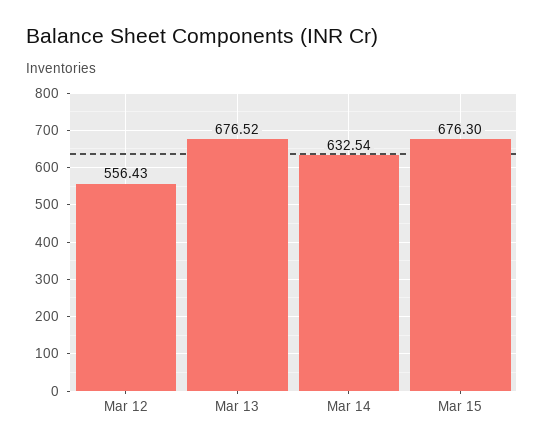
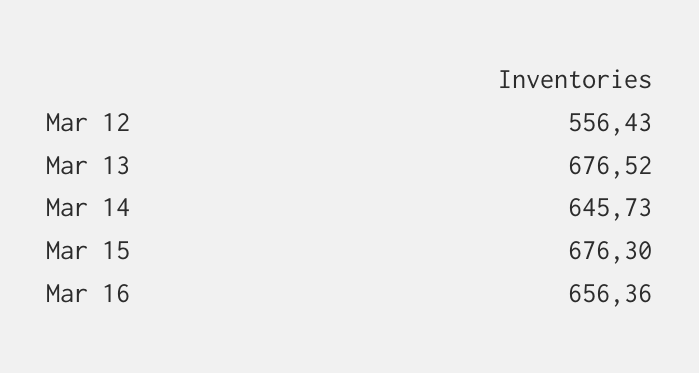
Mar 14: 632.54 -> 645.73
Mar 16: none -> 656.36

